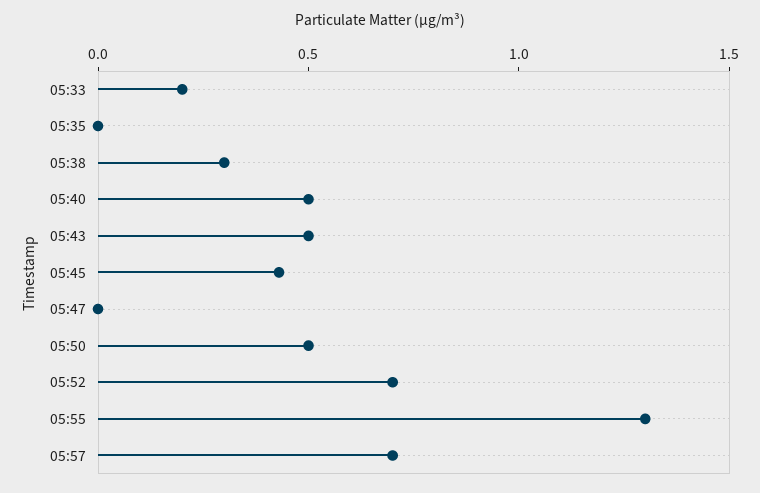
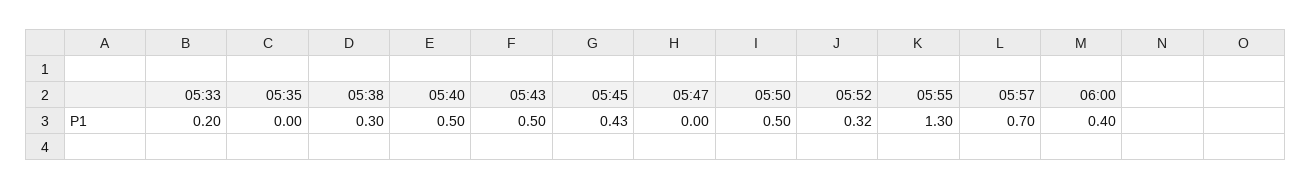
05:52: 0.7 -> 0.32
06:00: none -> 0.4

